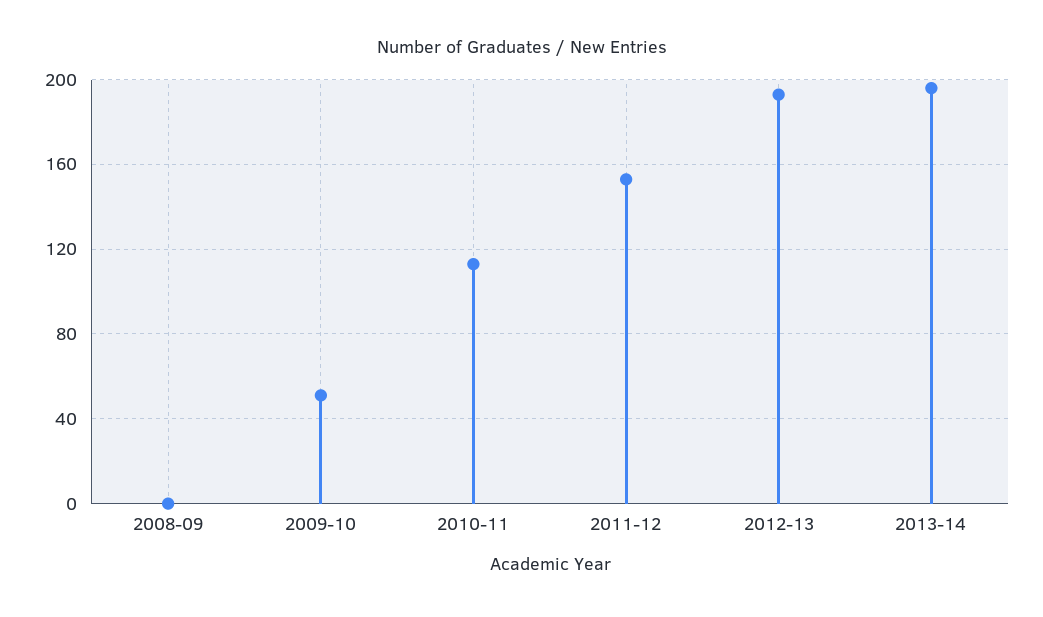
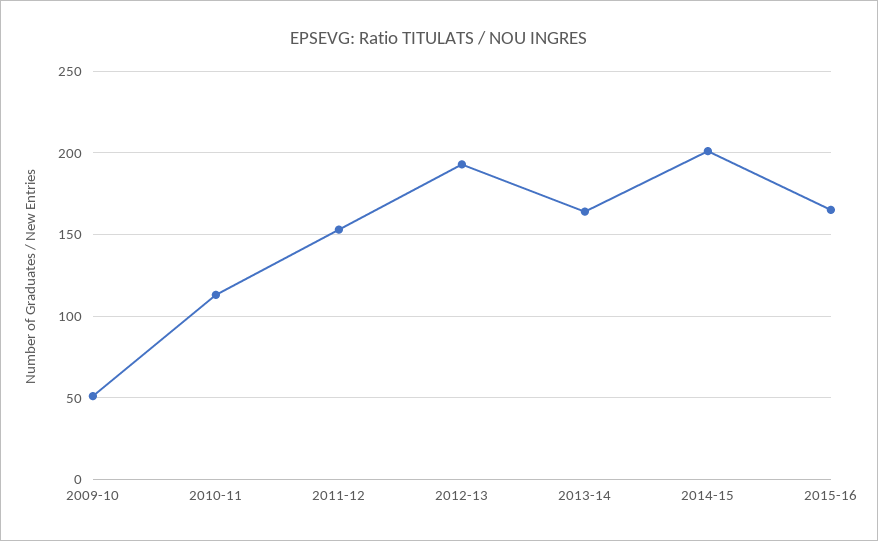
2008-09: 0 -> none
2013-14: 195 -> 165
2014-15: none -> 200
2015-16: none -> 165

